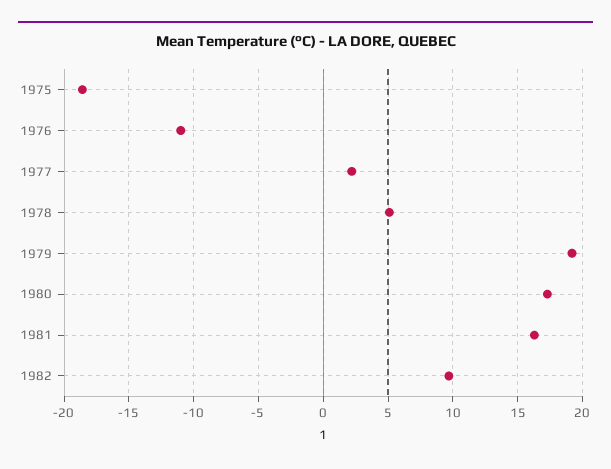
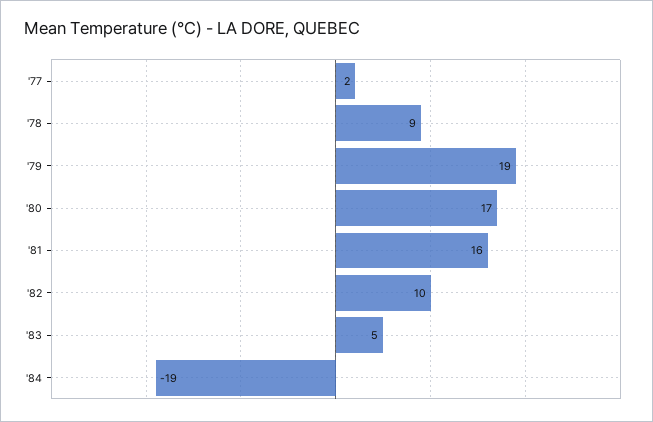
1975: -18.5 -> none
1976: -11 -> none
1978: 5 -> 9
'83: none -> 5
'84: none -> -19

